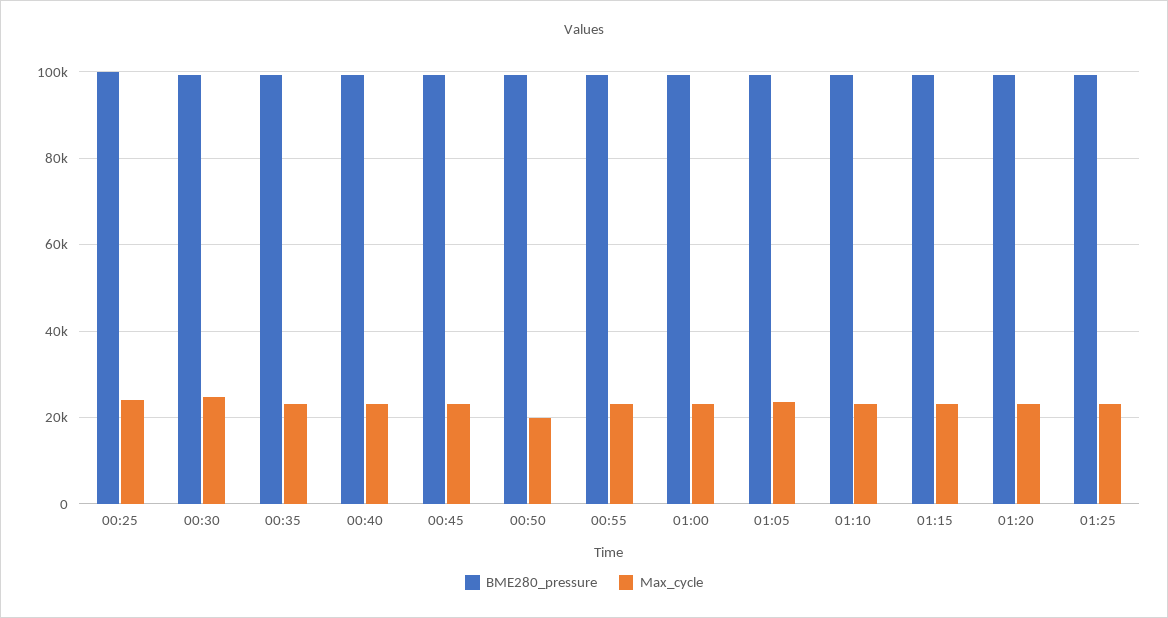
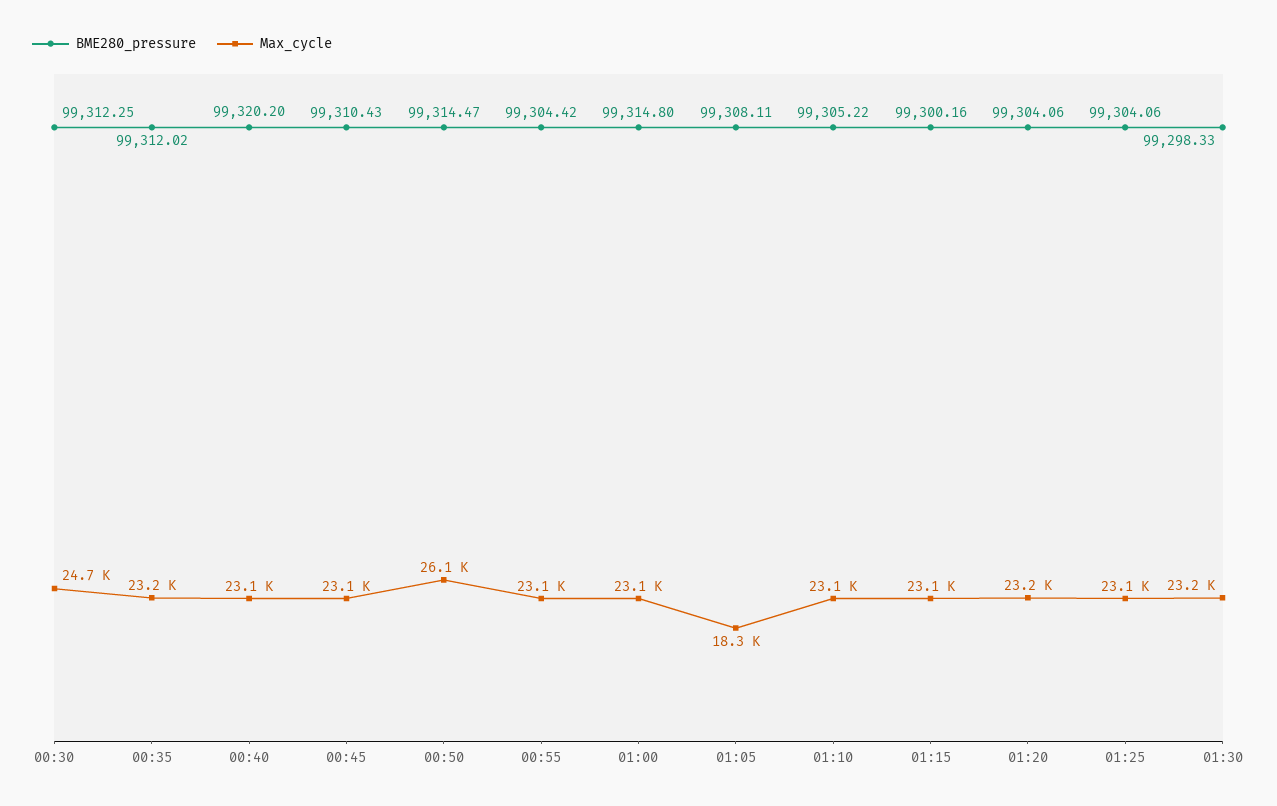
BME280_pressure, 00:25: 100000 -> none
Max_cycle, 00:25: 24000 -> none
Max_cycle, 00:50: 20000 -> 26100
Max_cycle, 01:05: 24000 -> 18300
BME280_pressure, 01:30: none -> 99298.33
Max_cycle, 01:30: none -> 23200

